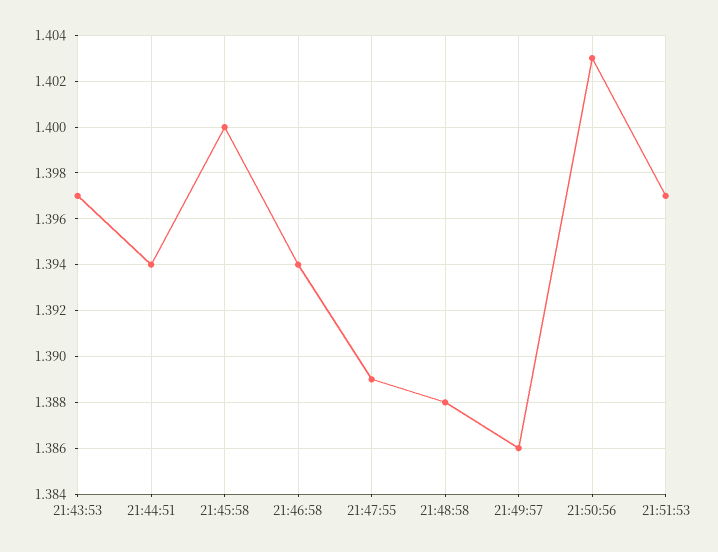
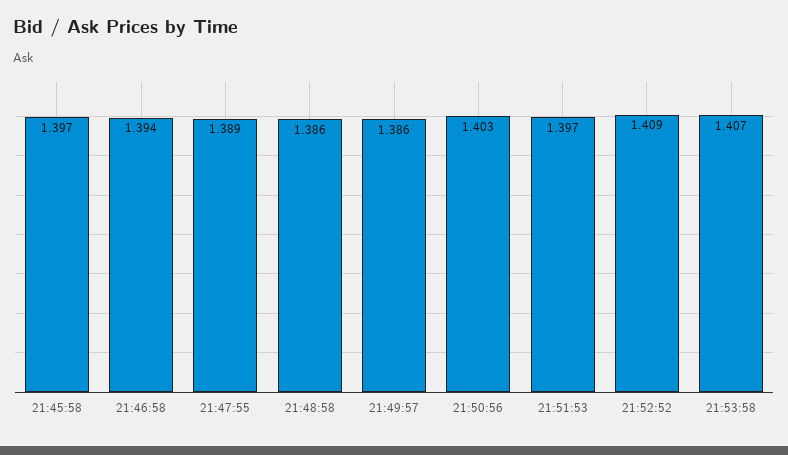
21:43:53: 1.397 -> none
21:44:51: 1.394 -> none
21:45:58: 1.4 -> 1.397
21:48:58: 1.388 -> 1.386
21:52:52: none -> 1.409
21:53:58: none -> 1.407

